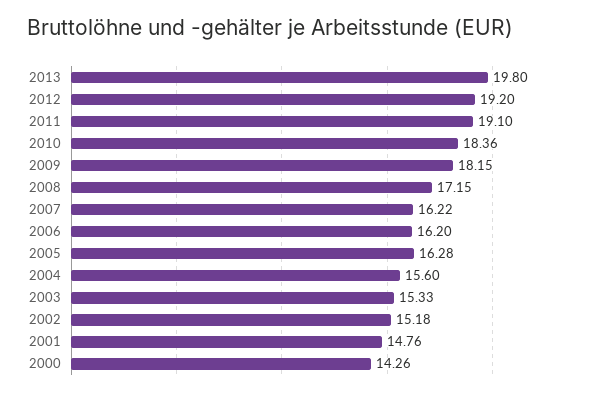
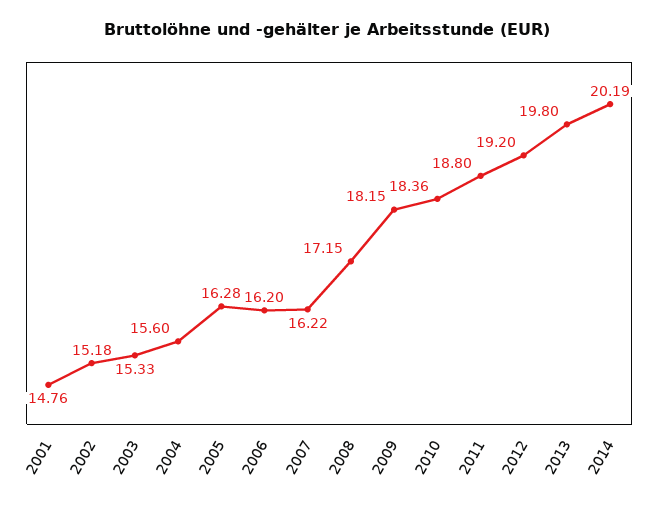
2011: 19.1 -> 18.8
2000: 14.26 -> none
2014: none -> 20.19

